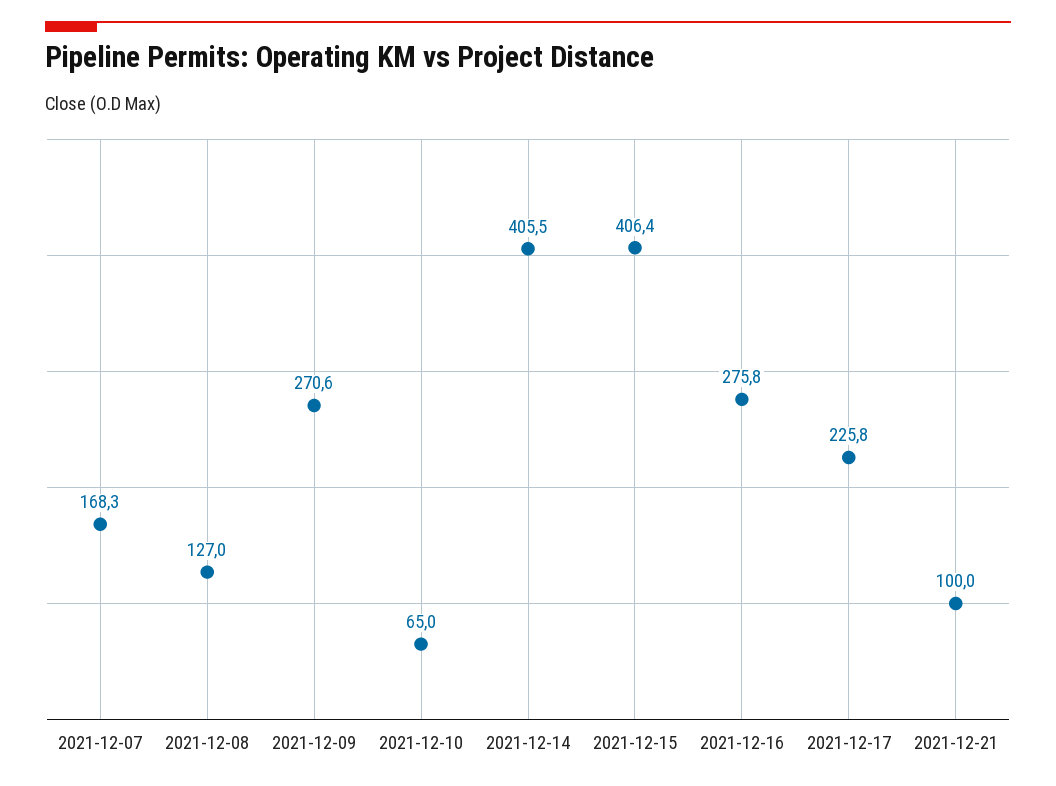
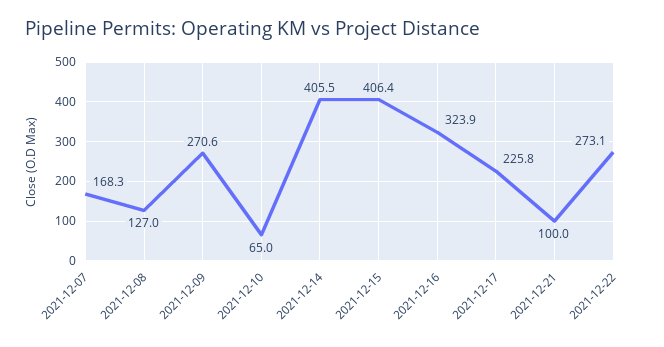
2021-12-16: 275.8 -> 323.9
2021-12-22: none -> 273.1

